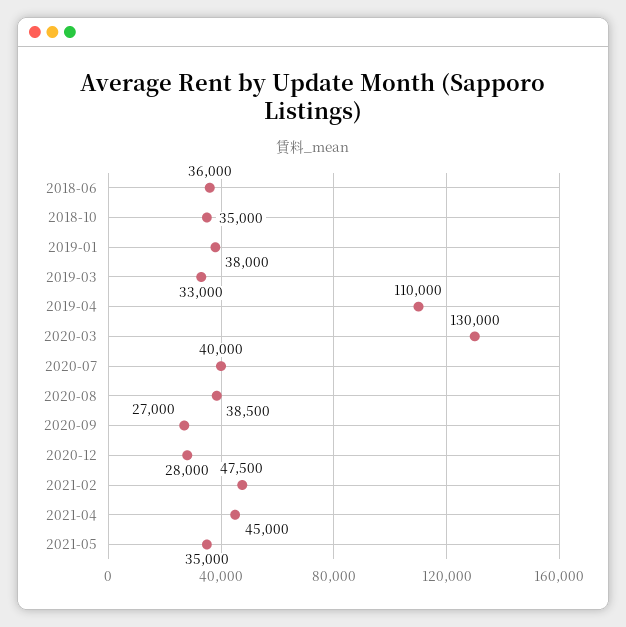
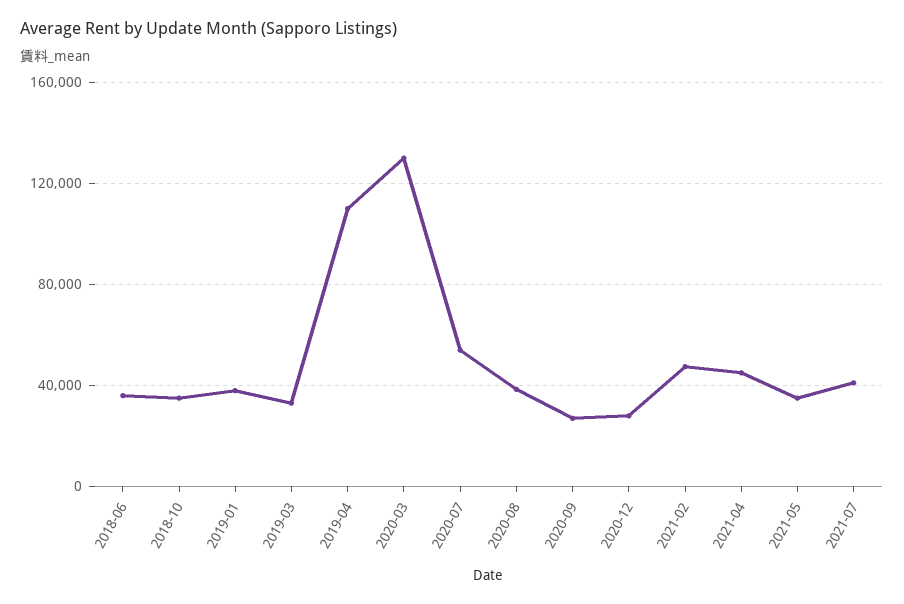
2020-07: 40000 -> 55000
2021-07: none -> 40000

